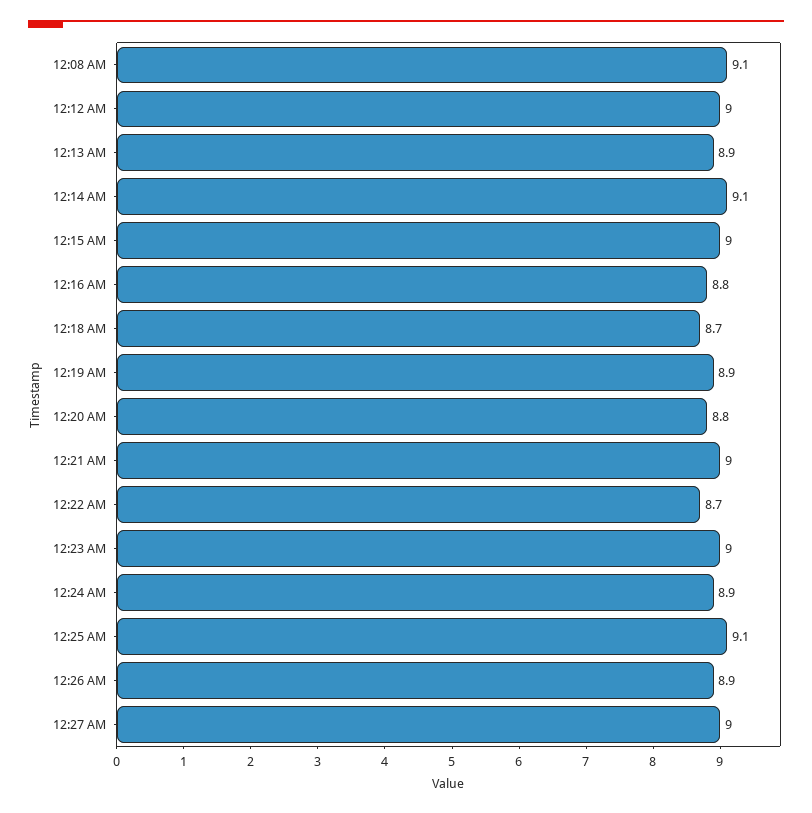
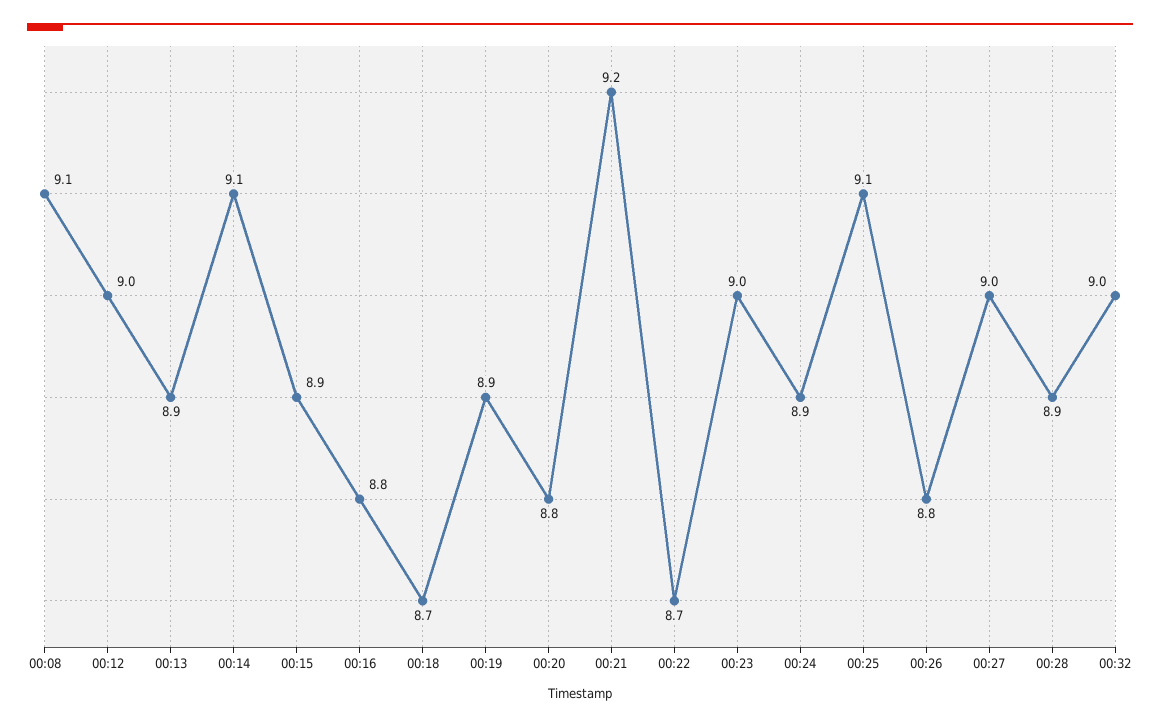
12:15 AM: 9 -> 8.9
12:21 AM: 9 -> 9.2
12:26 AM: 8.9 -> 8.8
00:28: none -> 8.9
00:32: none -> 9

